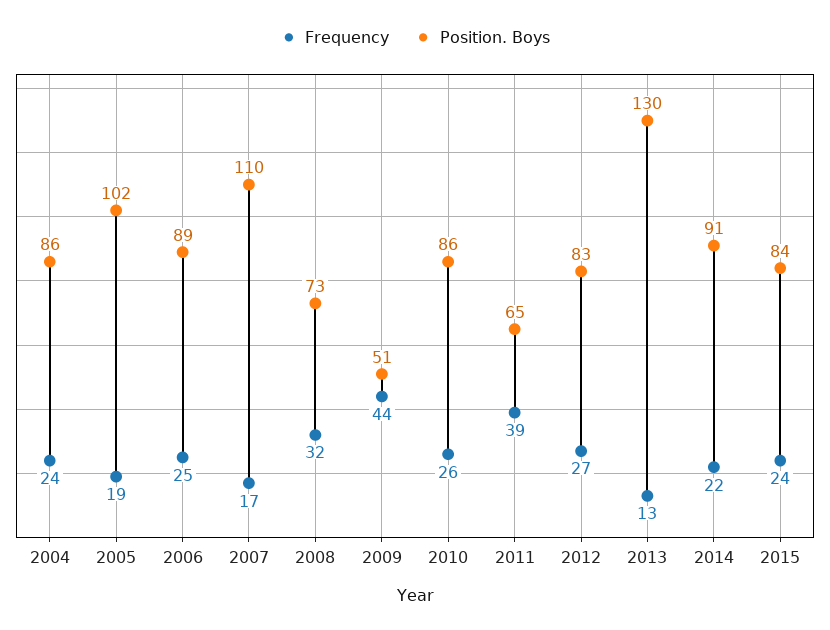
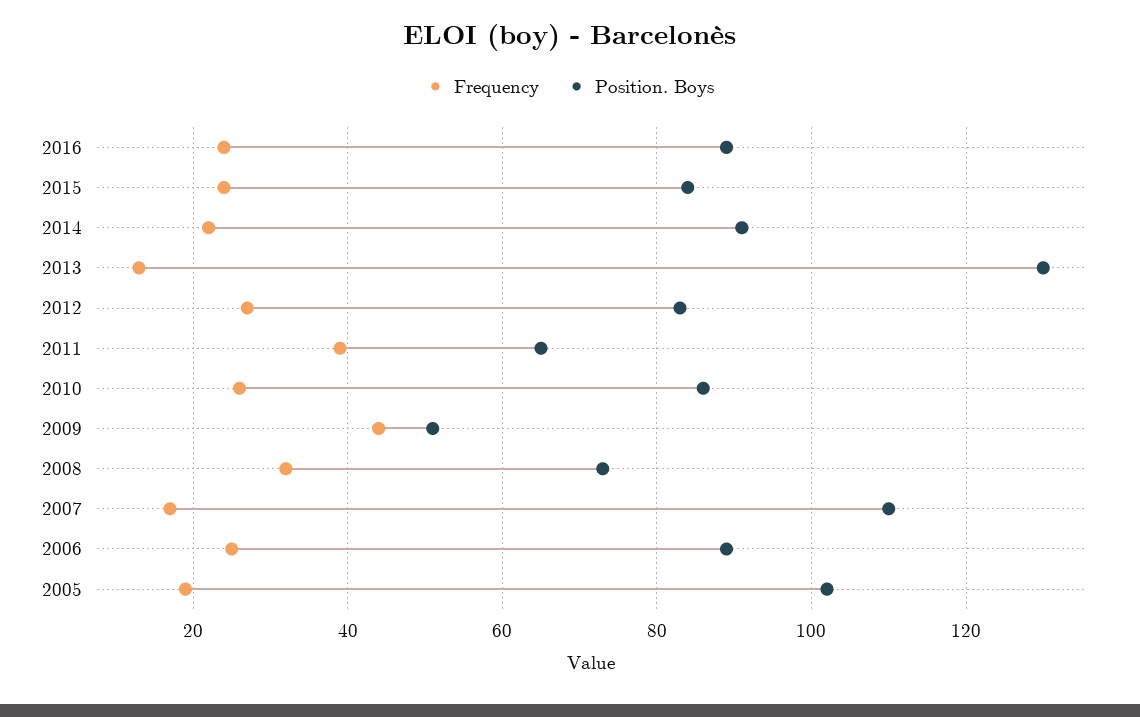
Frequency, 2004: 24 -> none
Position. Boys, 2004: 86 -> none
Frequency, 2016: none -> 25
Position. Boys, 2016: none -> 90

